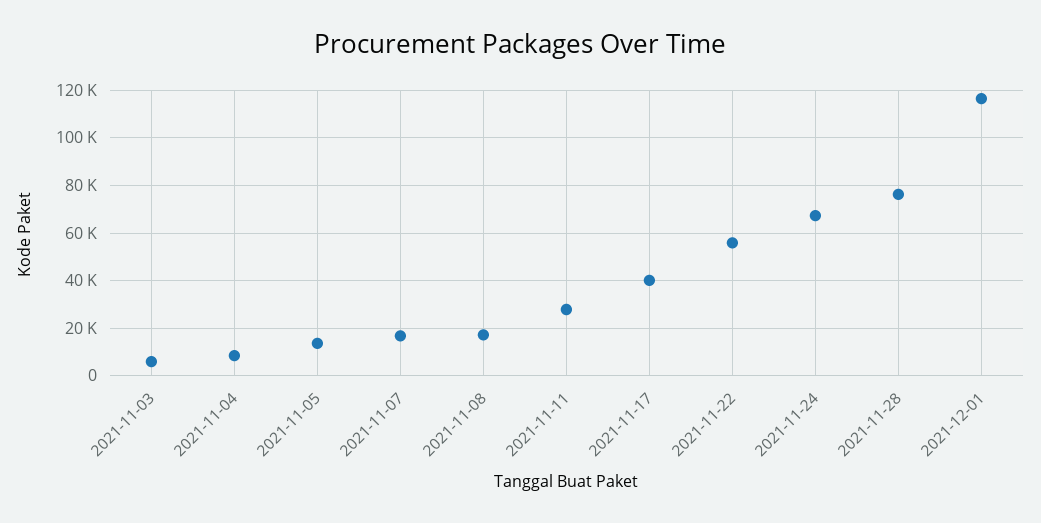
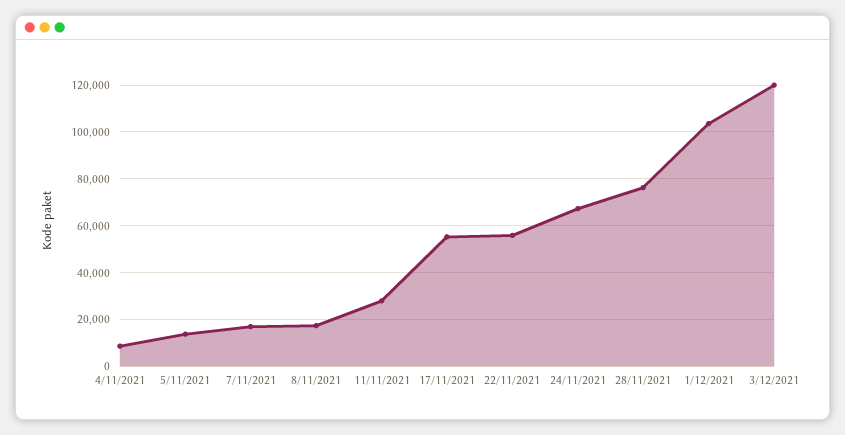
2021-11-03: 5000 -> none
2021-11-17: 40000 -> 55000
2021-12-01: 115000 -> 105000
3/12/2021: none -> 120000

